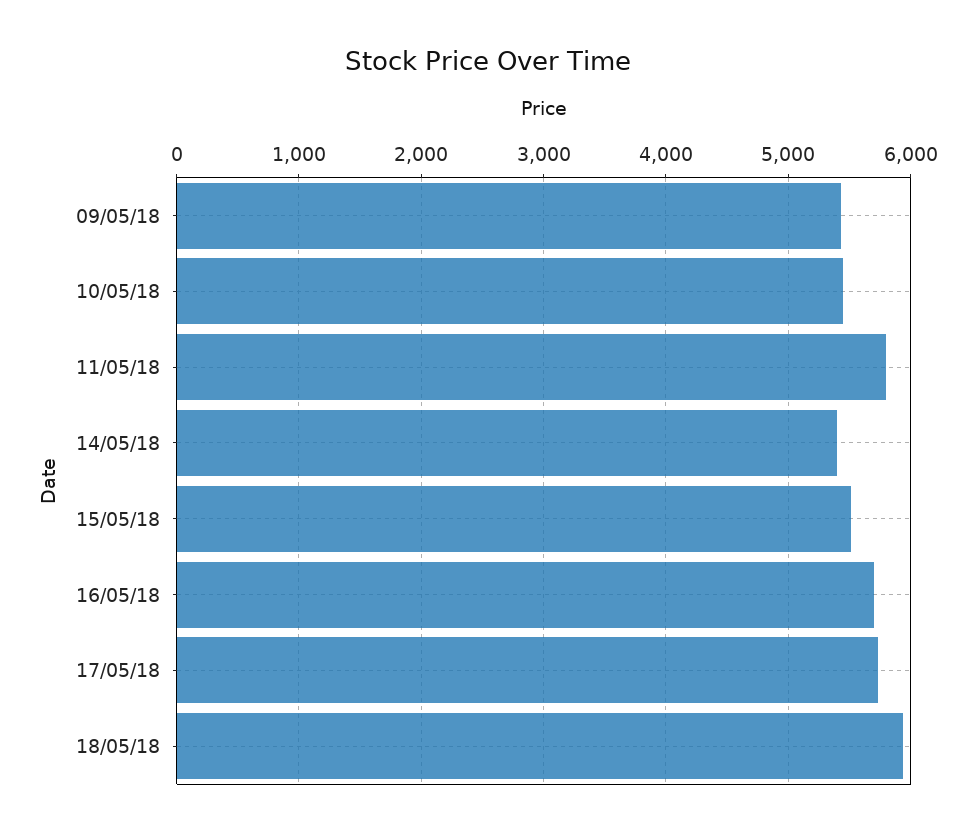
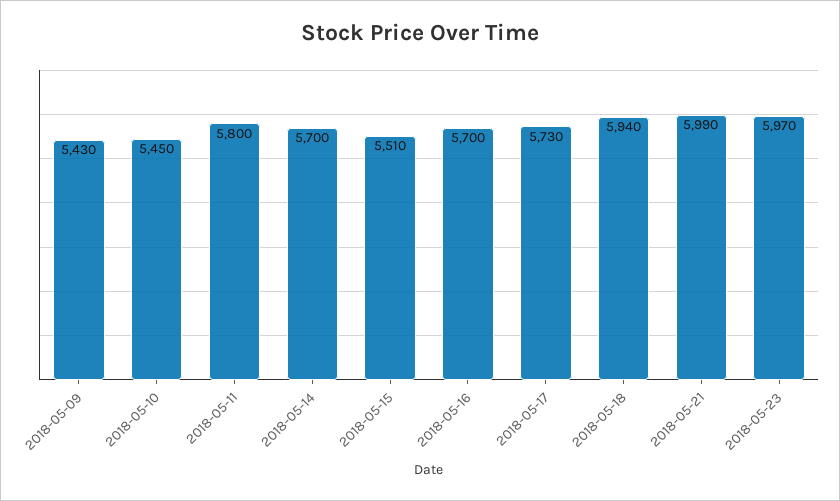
14/05/18: 5400 -> 5700
2018-05-21: none -> 5990
2018-05-23: none -> 5970

